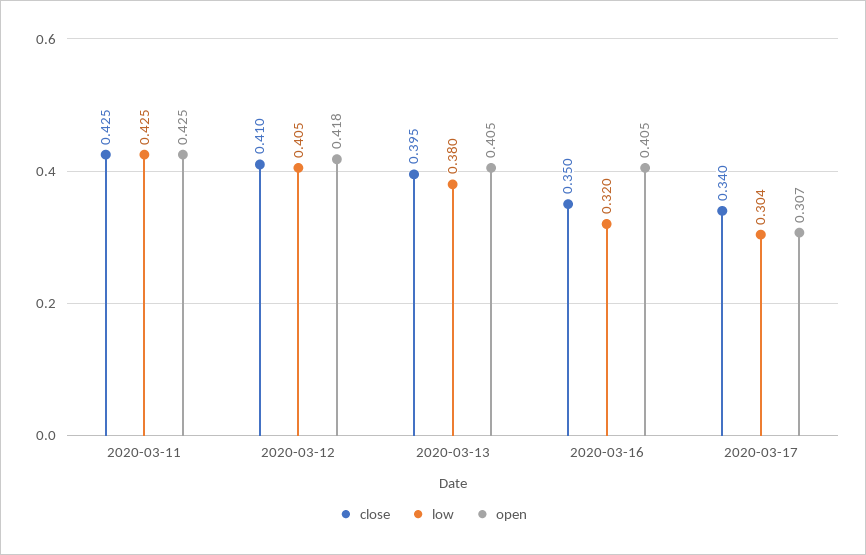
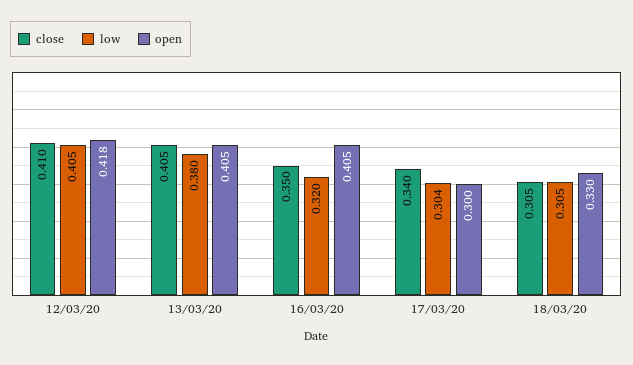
close, 2020-03-11: 0.425 -> none
low, 2020-03-11: 0.425 -> none
open, 2020-03-11: 0.425 -> none
close, 2020-03-13: 0.395 -> 0.405
open, 2020-03-17: 0.307 -> 0.3
close, 18/03/20: none -> 0.305
low, 18/03/20: none -> 0.305
open, 18/03/20: none -> 0.33

